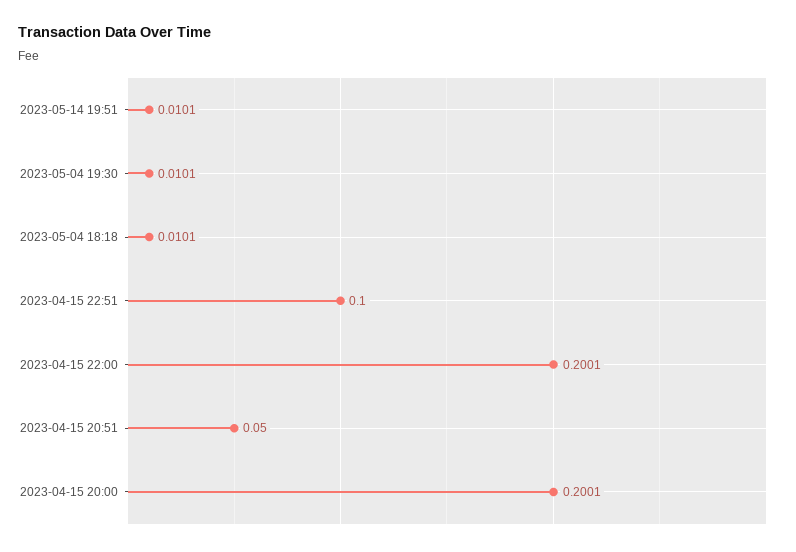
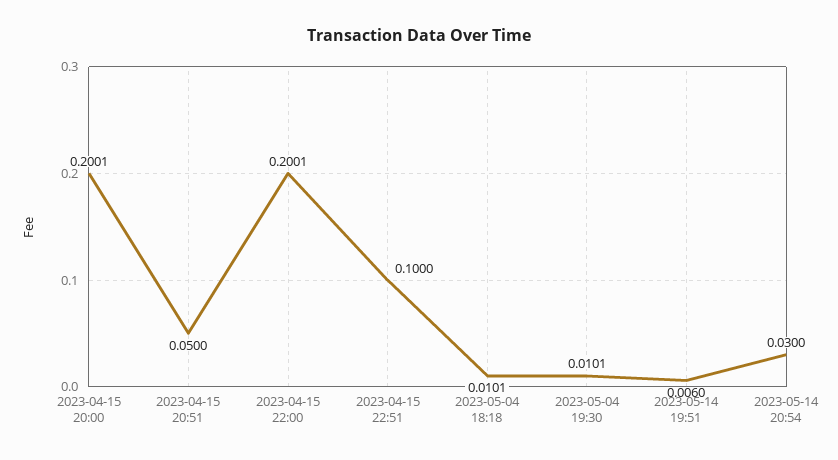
2023-05-14 19:51: 0.0101 -> 0.006
2023-05-14 20:54: none -> 0.03

